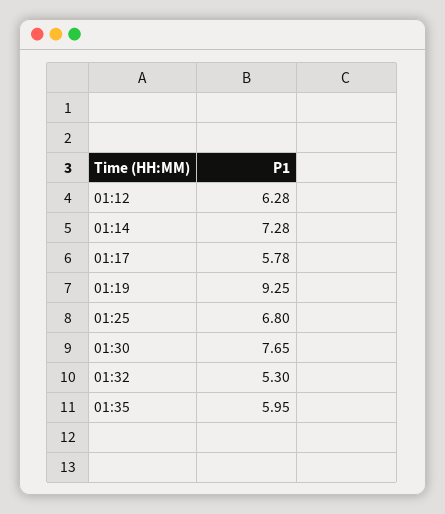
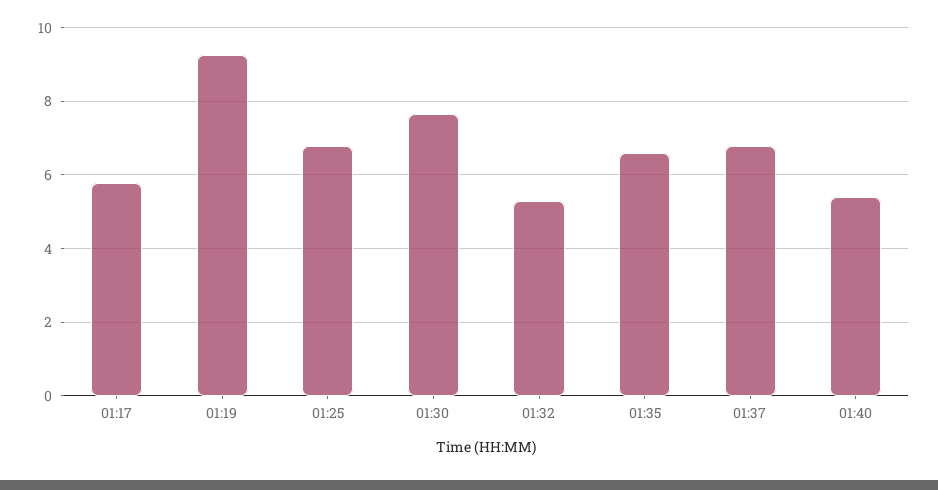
01:12: 6.28 -> none
01:14: 7.28 -> none
01:35: 5.95 -> 6.6
01:37: none -> 6.8
01:40: none -> 5.4

